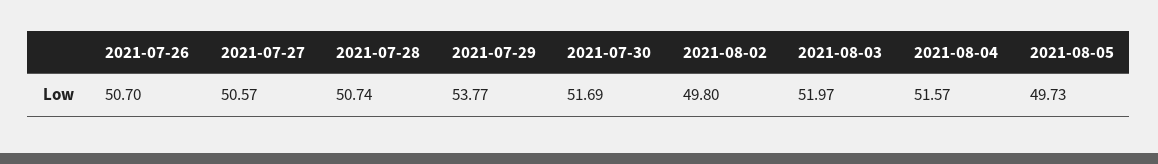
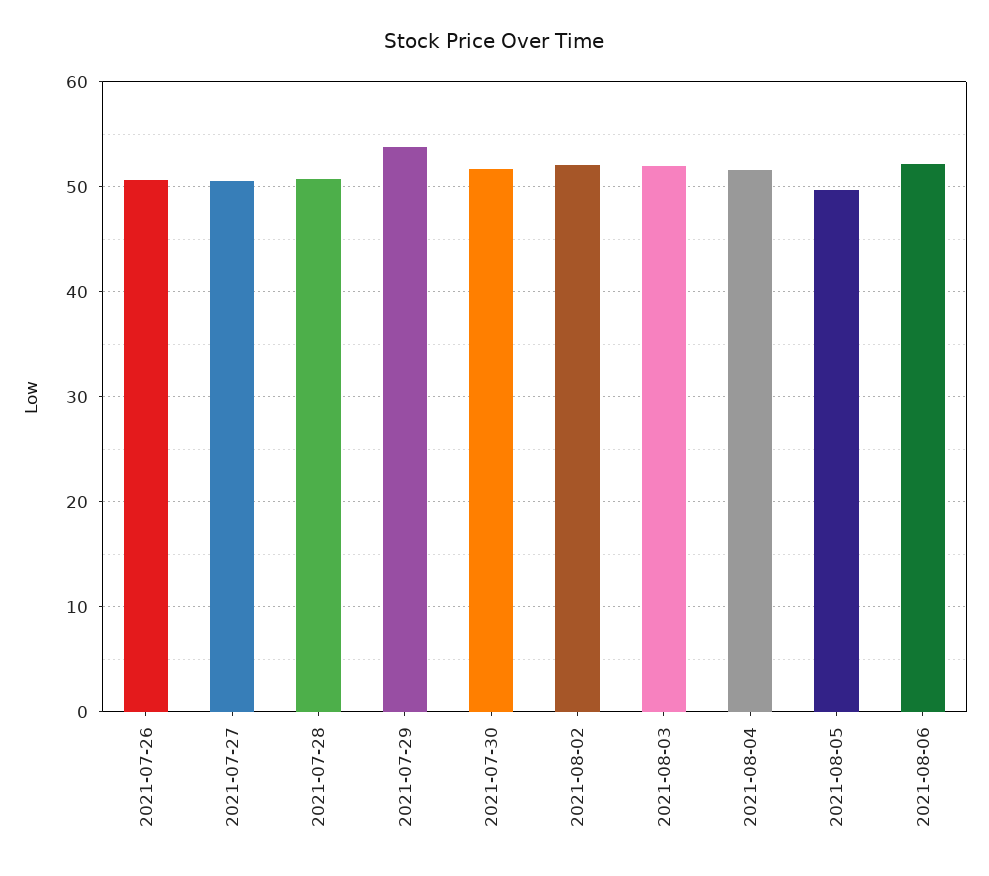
2021-08-02: 49.8 -> 52
2021-08-06: none -> 52

